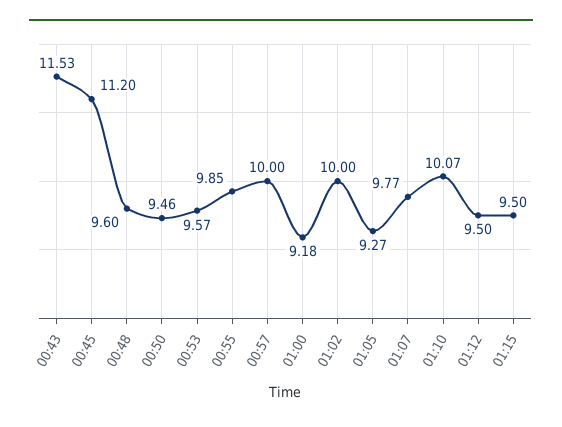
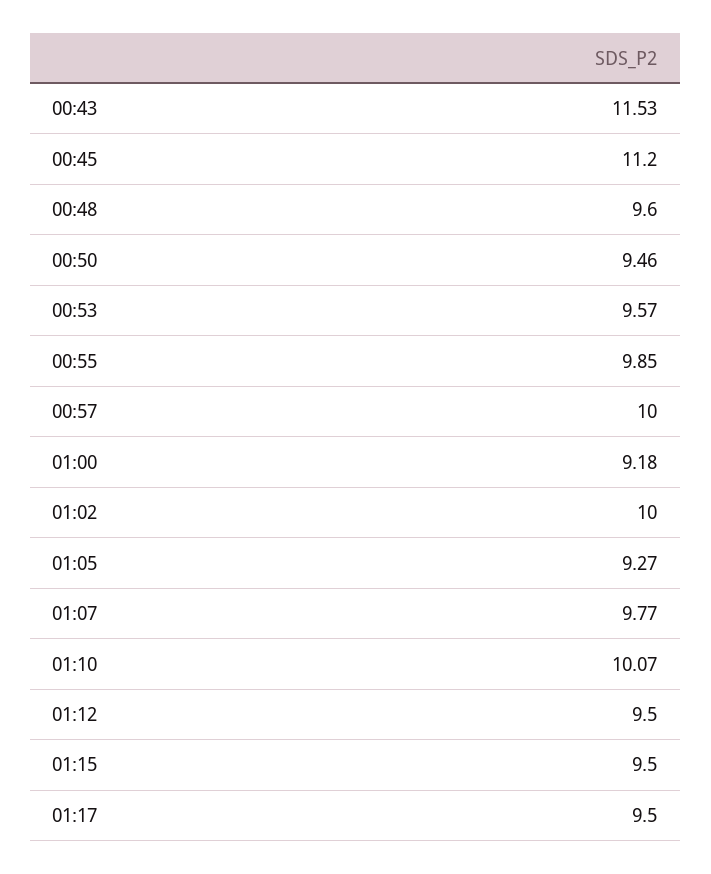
01:17: none -> 9.5

